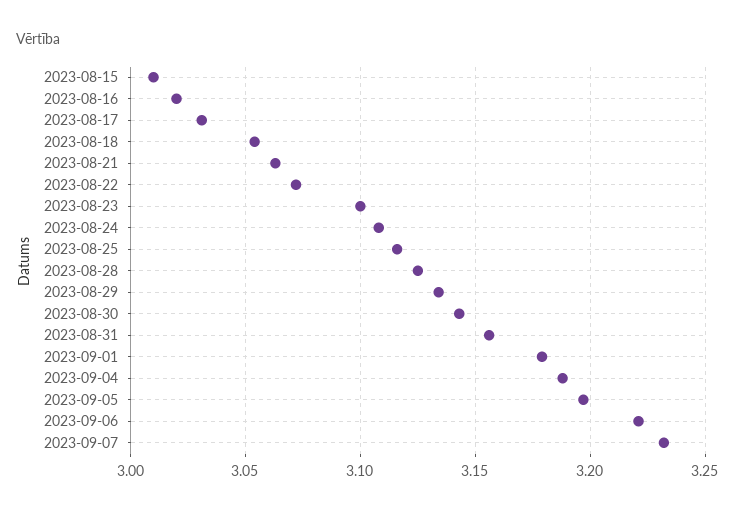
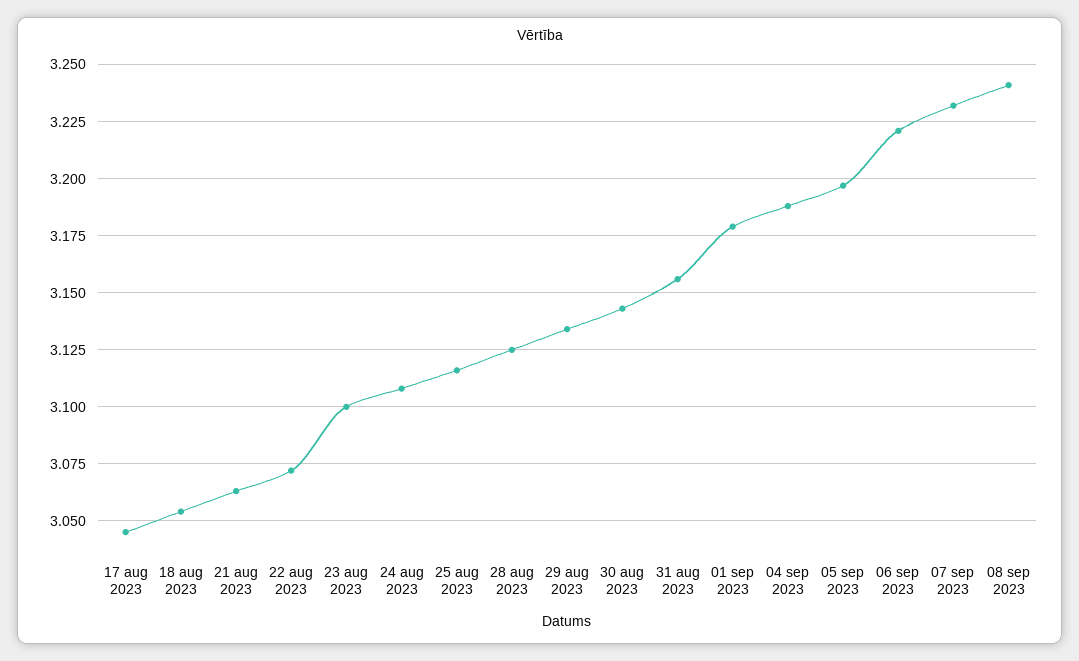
2023-08-15: 3.01 -> none
2023-08-16: 3.02 -> none
2023-08-17: 3.03 -> 3.045
08 sep 2023: none -> 3.24

